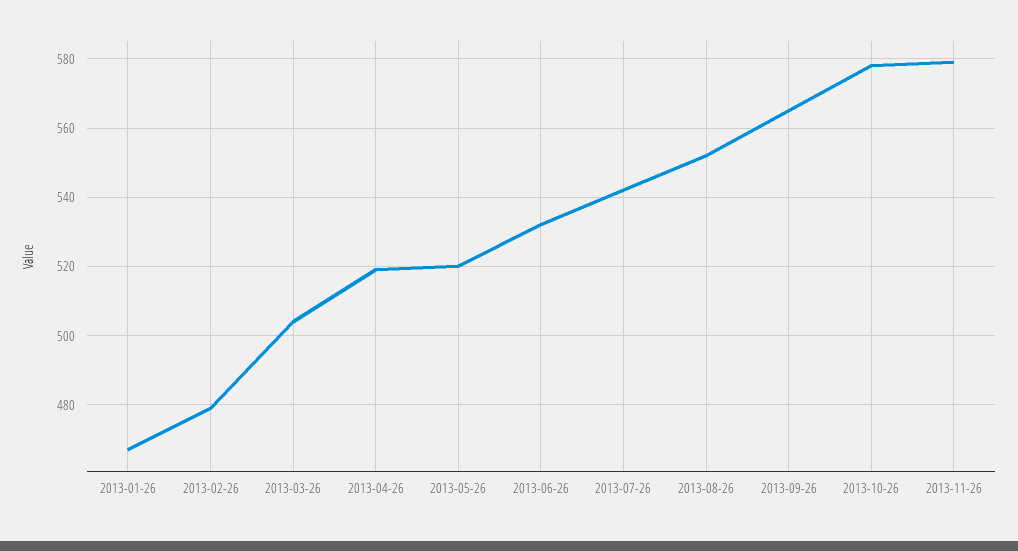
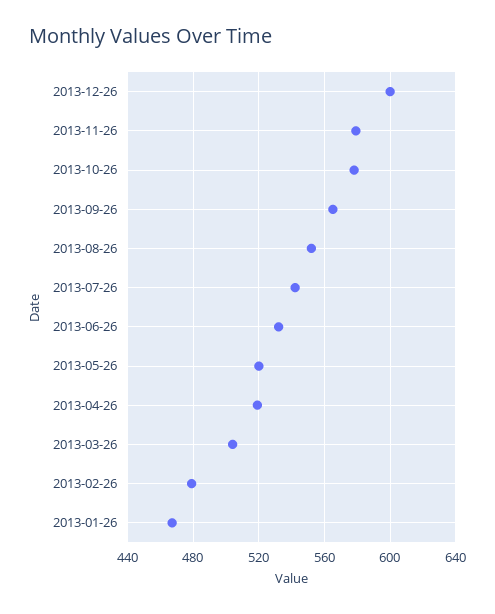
2013-12-26: none -> 600

